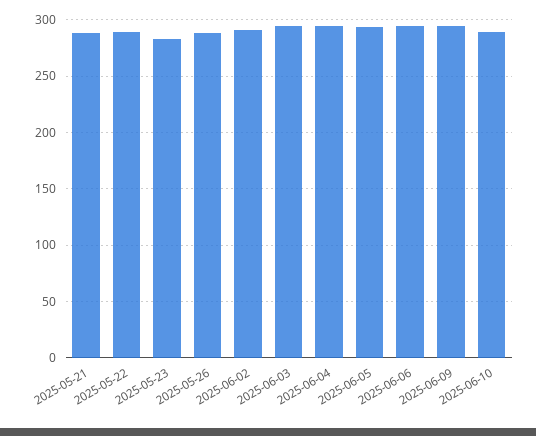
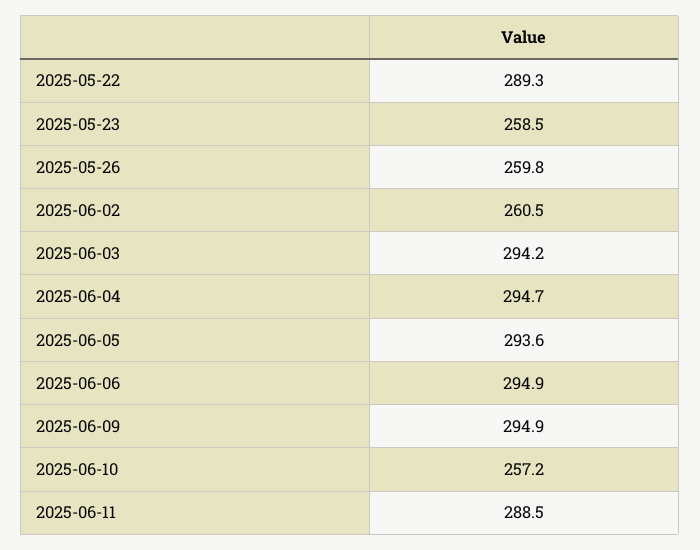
2025-05-21: 290 -> none
2025-05-23: 280 -> 258.5
2025-05-26: 290 -> 259.8
2025-06-02: 290 -> 260.5
2025-06-10: 290 -> 257.2
2025-06-11: none -> 288.5

